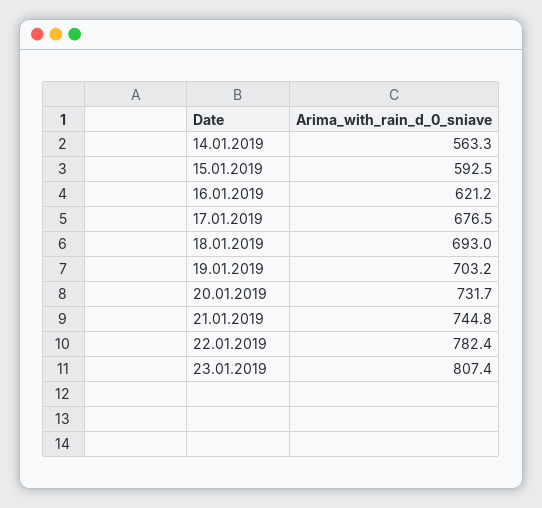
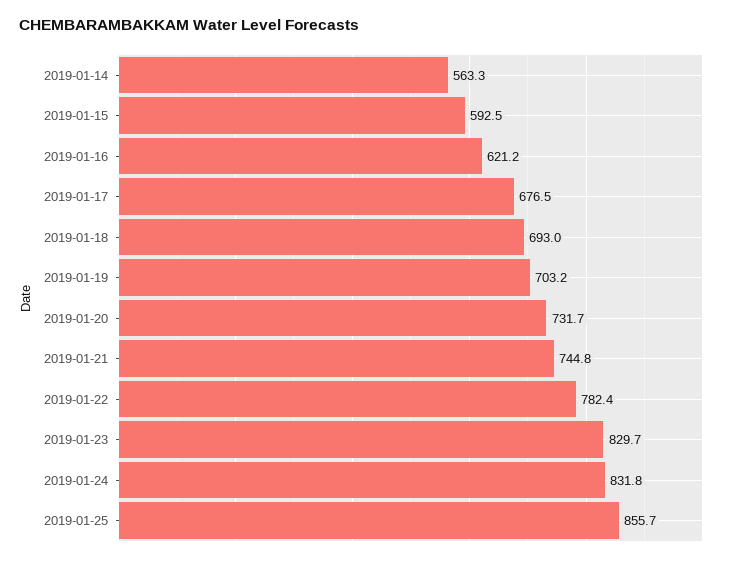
23.01.2019: 807.4 -> 829.7
2019-01-24: none -> 831.8
2019-01-25: none -> 855.7

